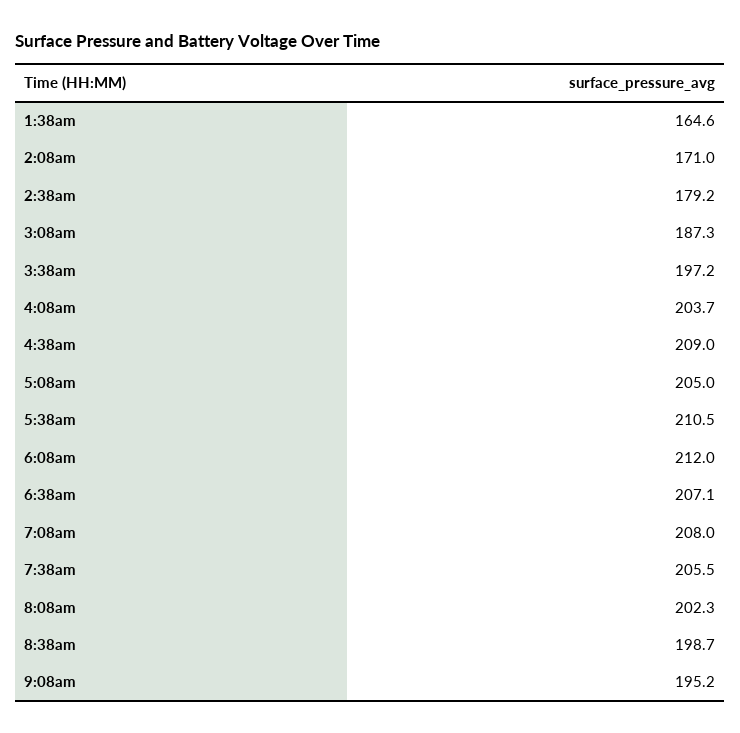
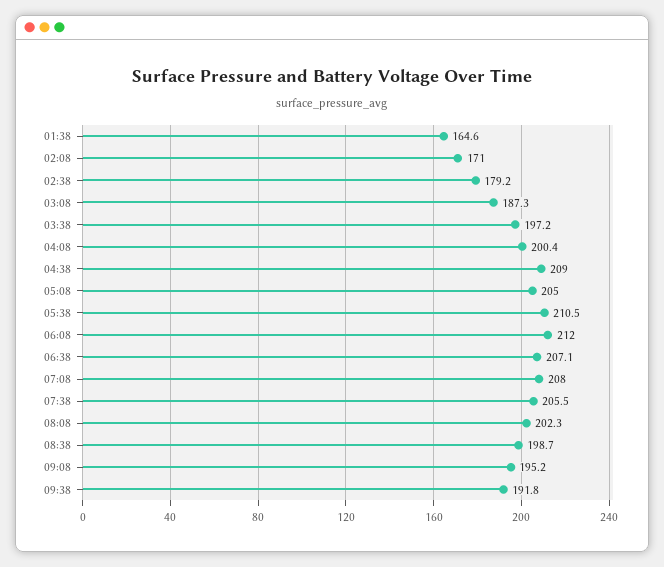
4:08am: 203.7 -> 200.4
09:38: none -> 191.8

